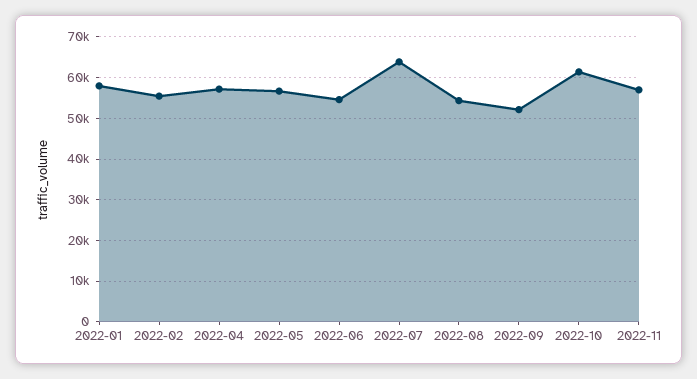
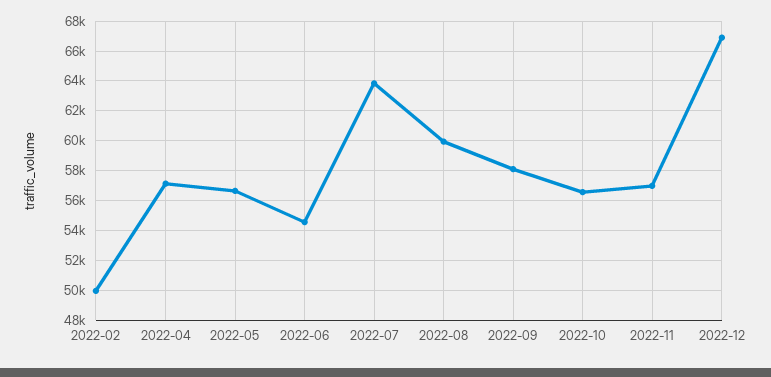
2022-01: 58000 -> none
2022-02: 56000 -> 50000
2022-08: 54000 -> 60000
2022-09: 52000 -> 58000
2022-10: 62000 -> 56500
2022-12: none -> 67000

